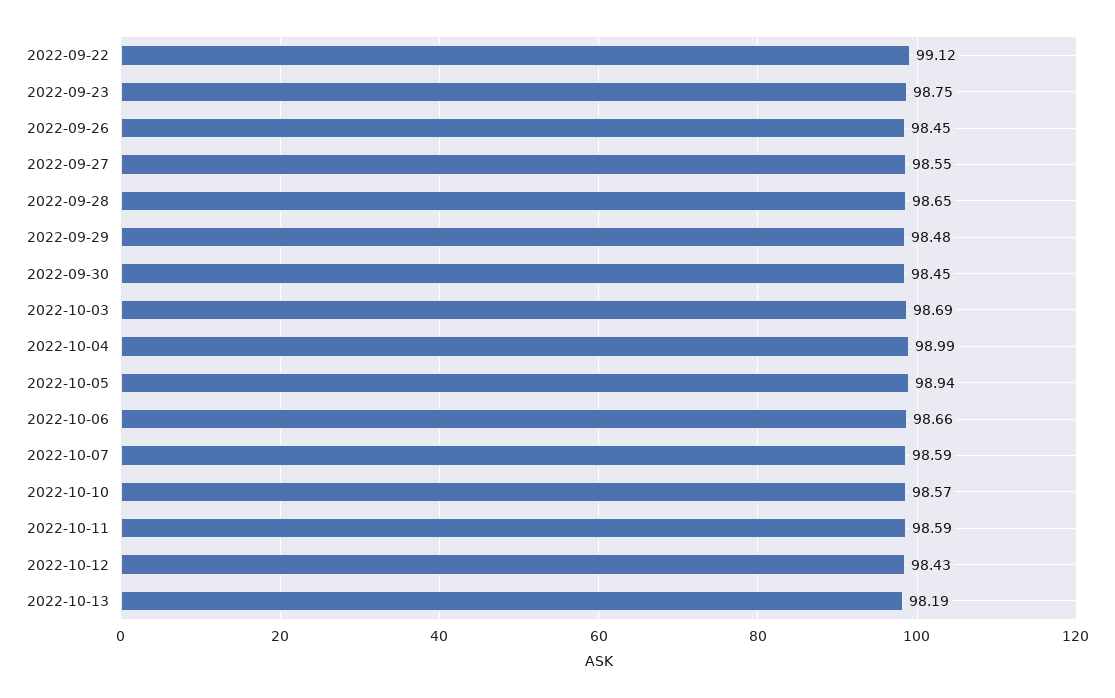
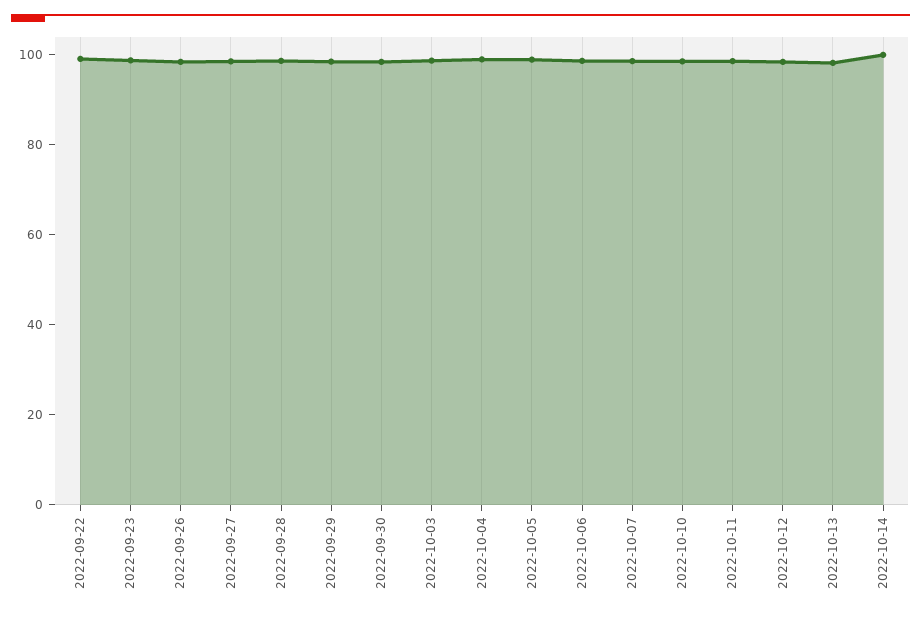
2022-10-14: none -> 100

